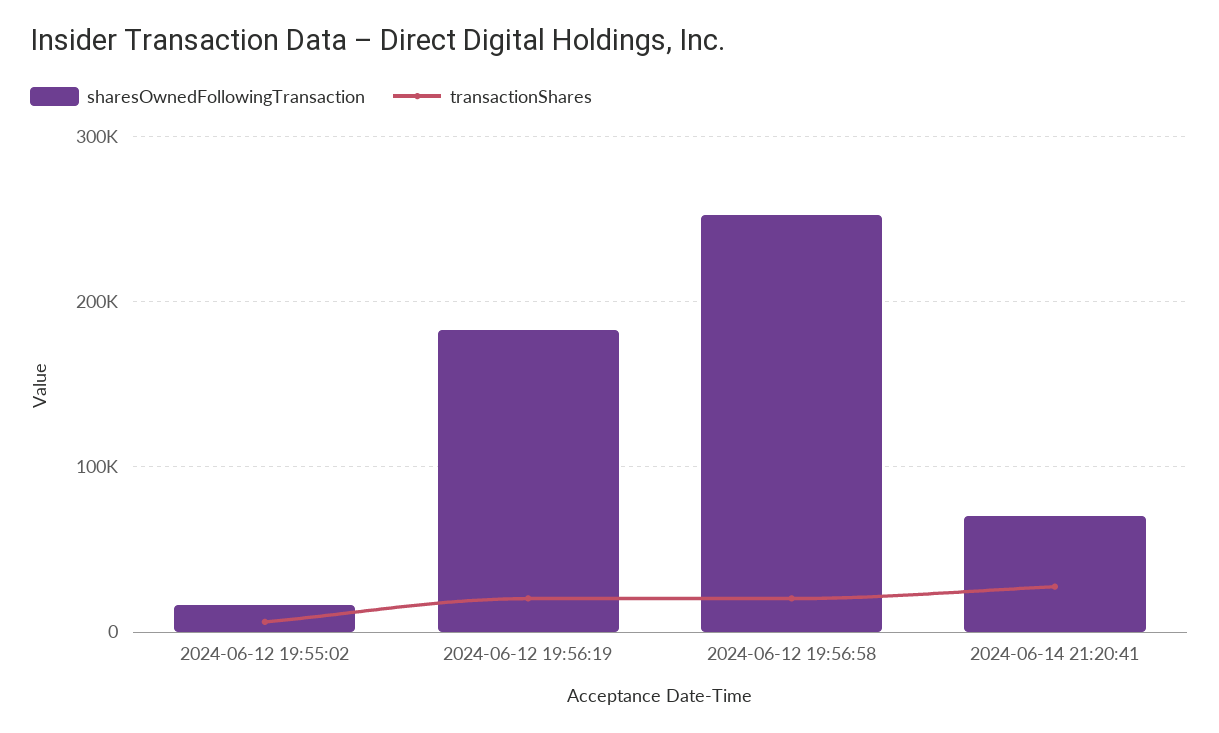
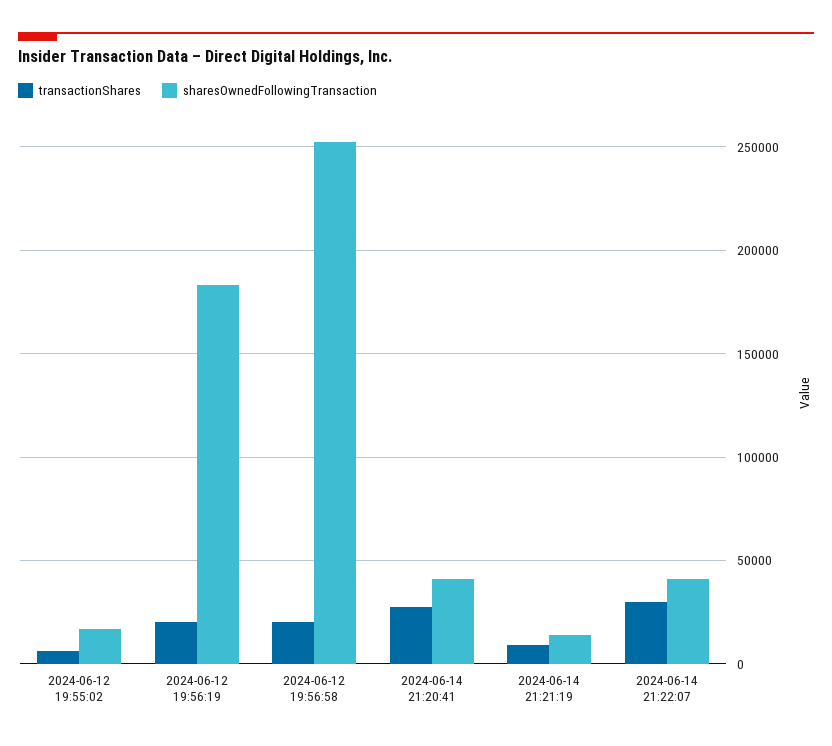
sharesOwnedFollowingTransaction, 2024-06-14 21:20:41: 70000 -> 40000
transactionShares, 2024-06-14 21:21:19: none -> 10000
sharesOwnedFollowingTransaction, 2024-06-14 21:21:19: none -> 15000
transactionShares, 2024-06-14 21:22:07: none -> 30000
sharesOwnedFollowingTransaction, 2024-06-14 21:22:07: none -> 40000

